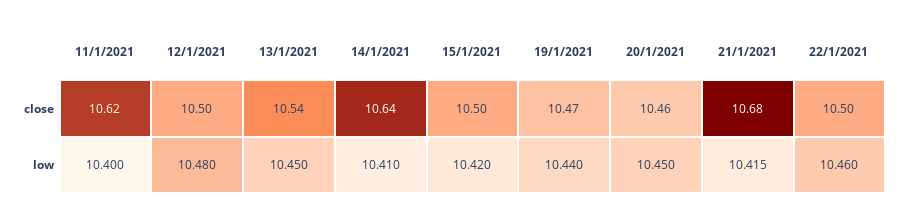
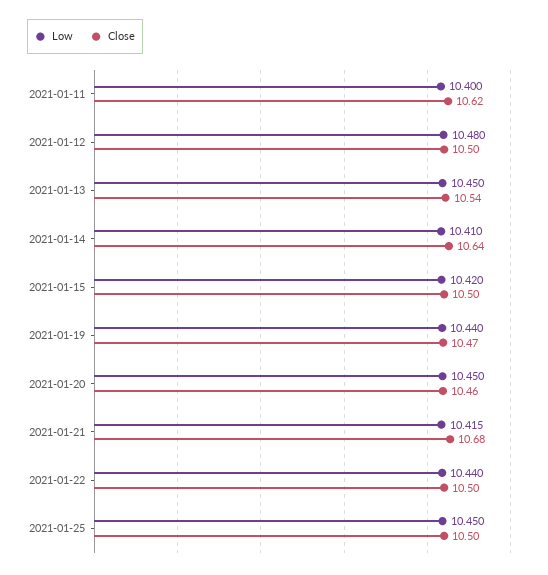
low, 22/1/2021: 10.46 -> 10.44
low, 2021-01-25: none -> 10.45
close, 2021-01-25: none -> 10.5

